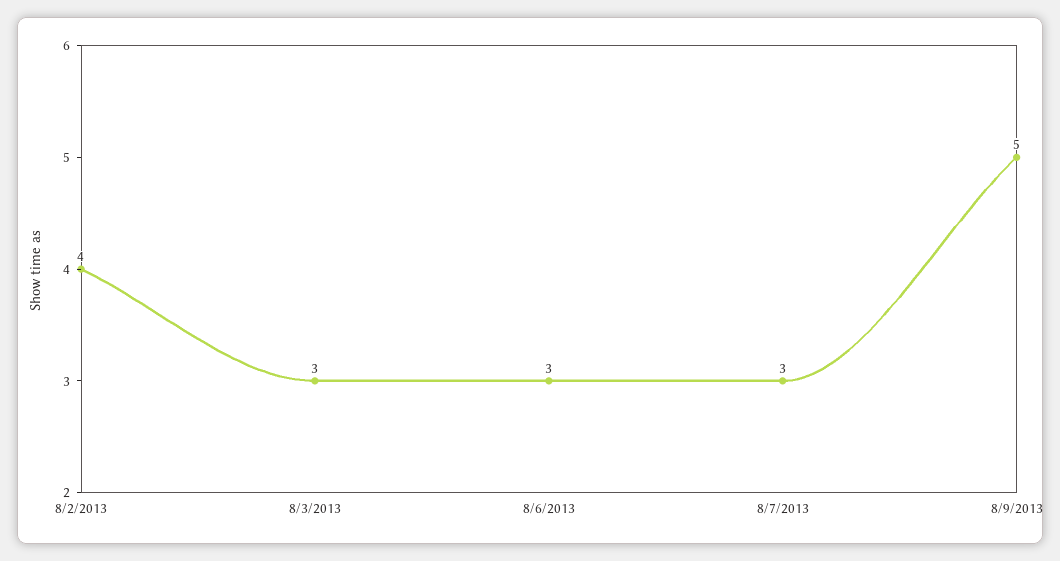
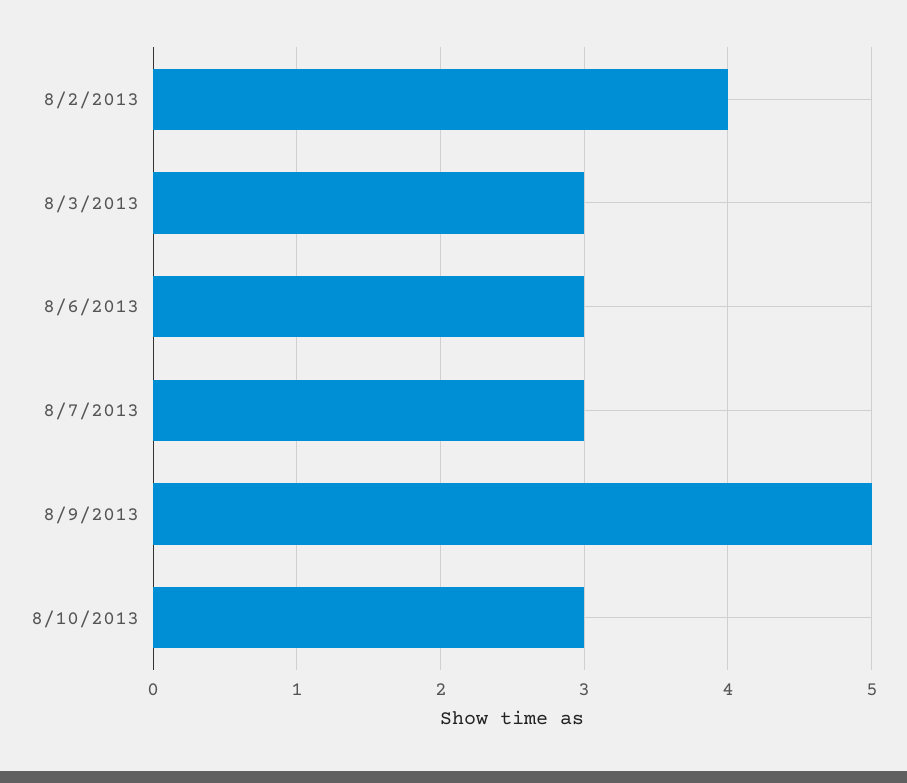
8/10/2013: none -> 3

